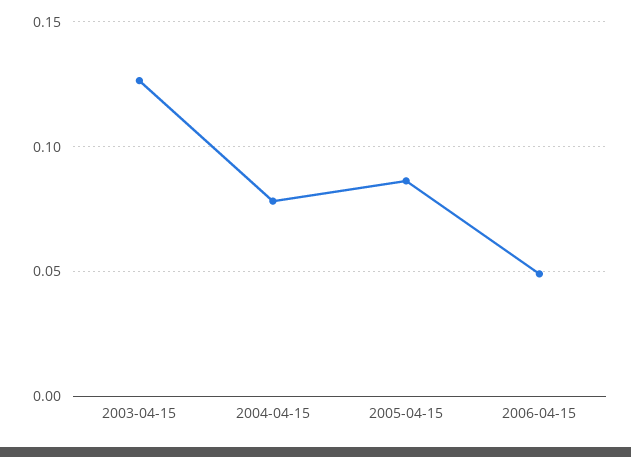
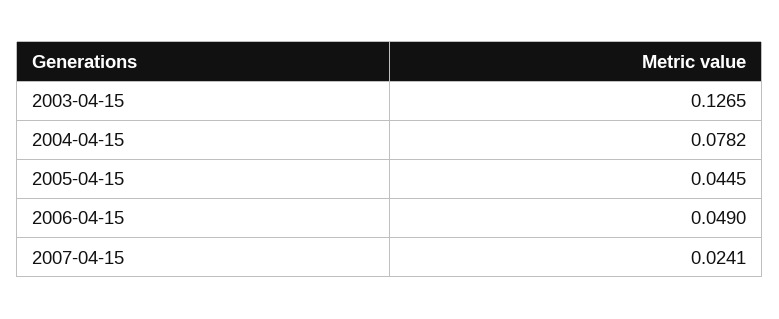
2005-04-15: 0.085 -> 0.0445
2007-04-15: none -> 0.0241

